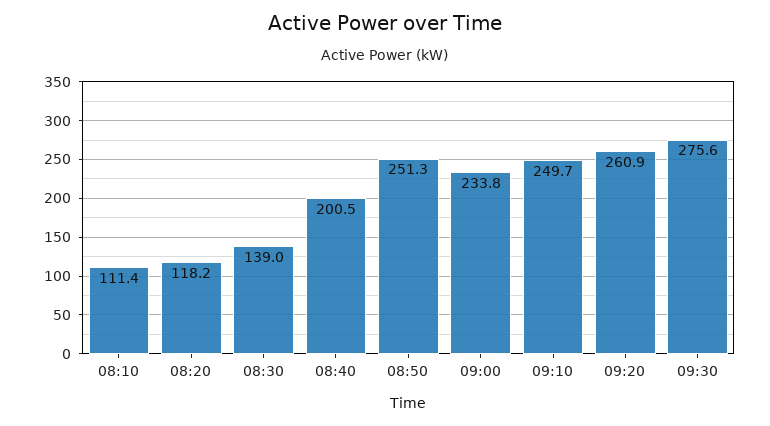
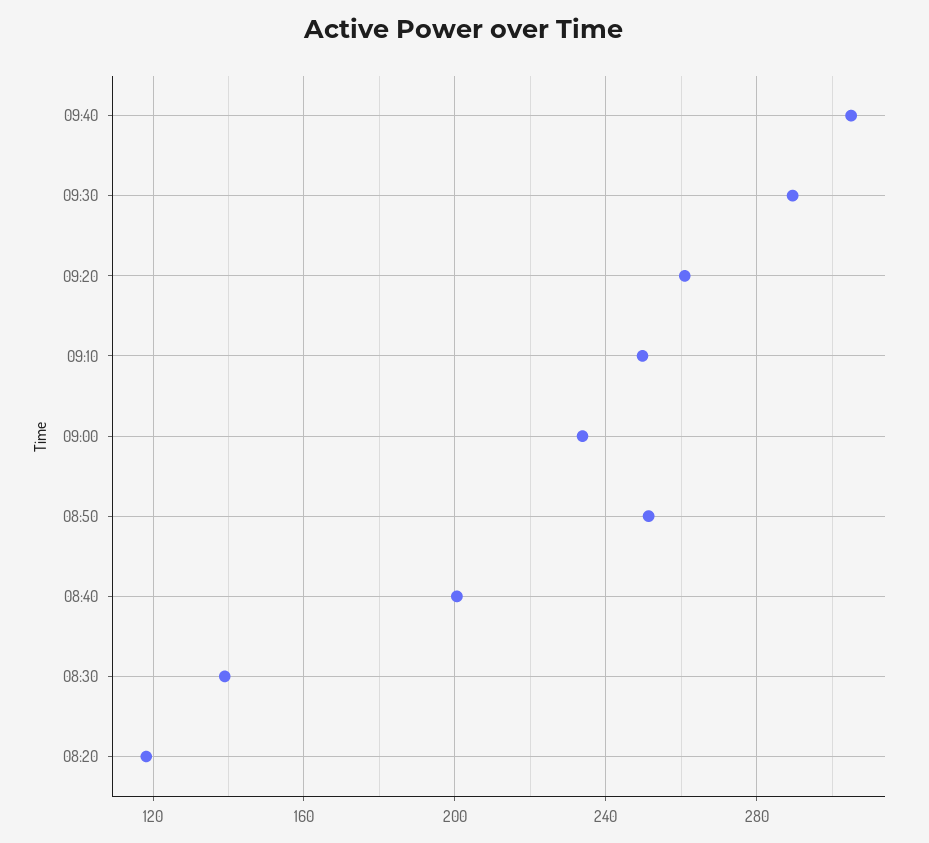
08:10: 111.4 -> none
09:30: 275.6 -> 290
09:40: none -> 305

